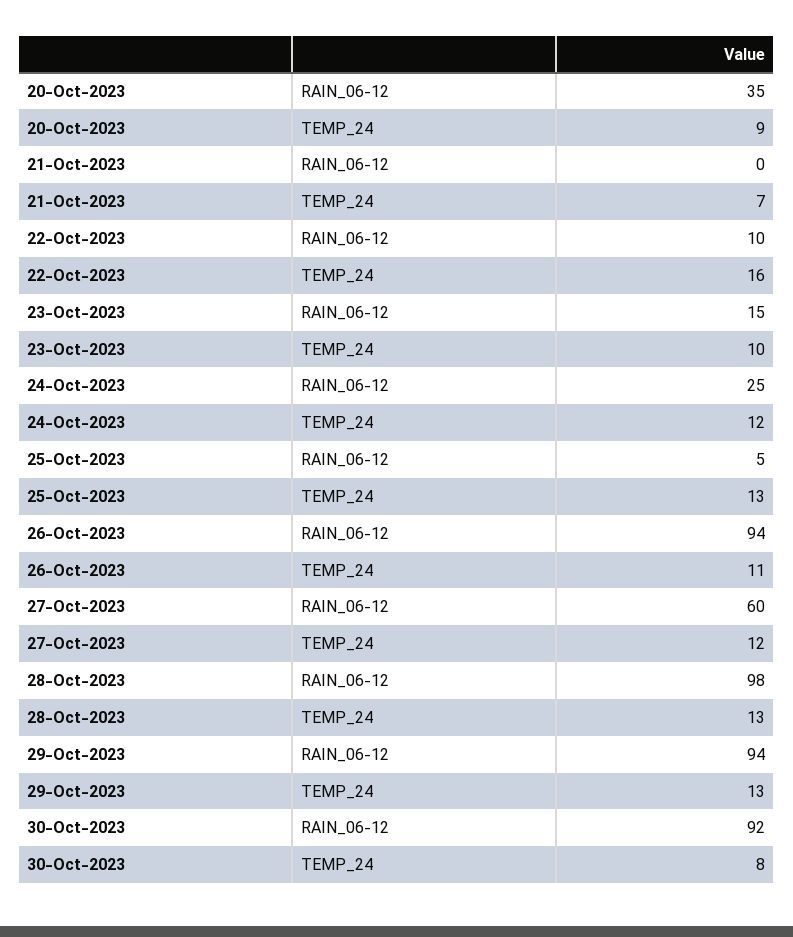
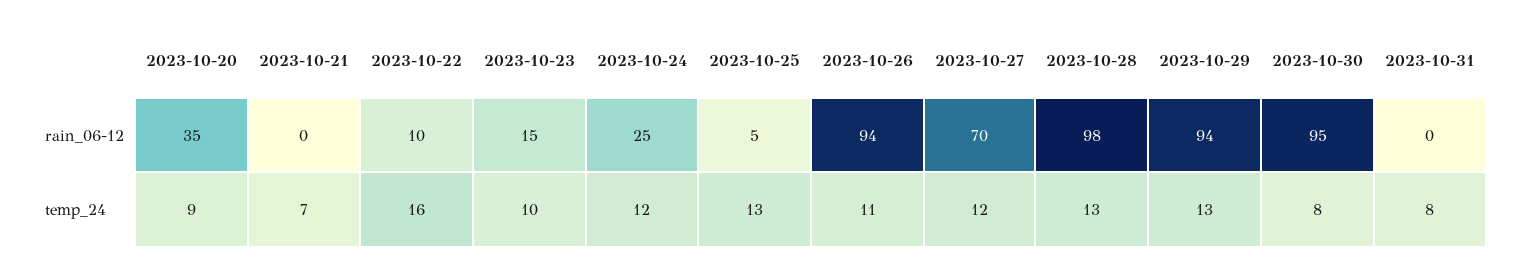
27-Oct-2023, RAIN_06-12: 60 -> 70
30-Oct-2023, RAIN_06-12: 92 -> 95
2023-10-31, RAIN_06-12: none -> 0
2023-10-31, TEMP_24: none -> 8

